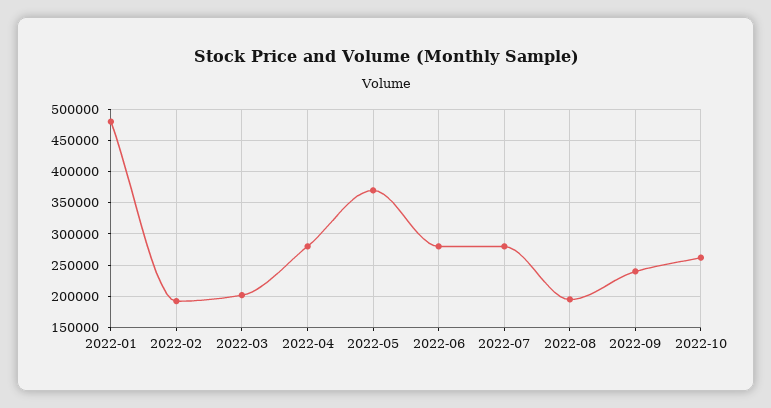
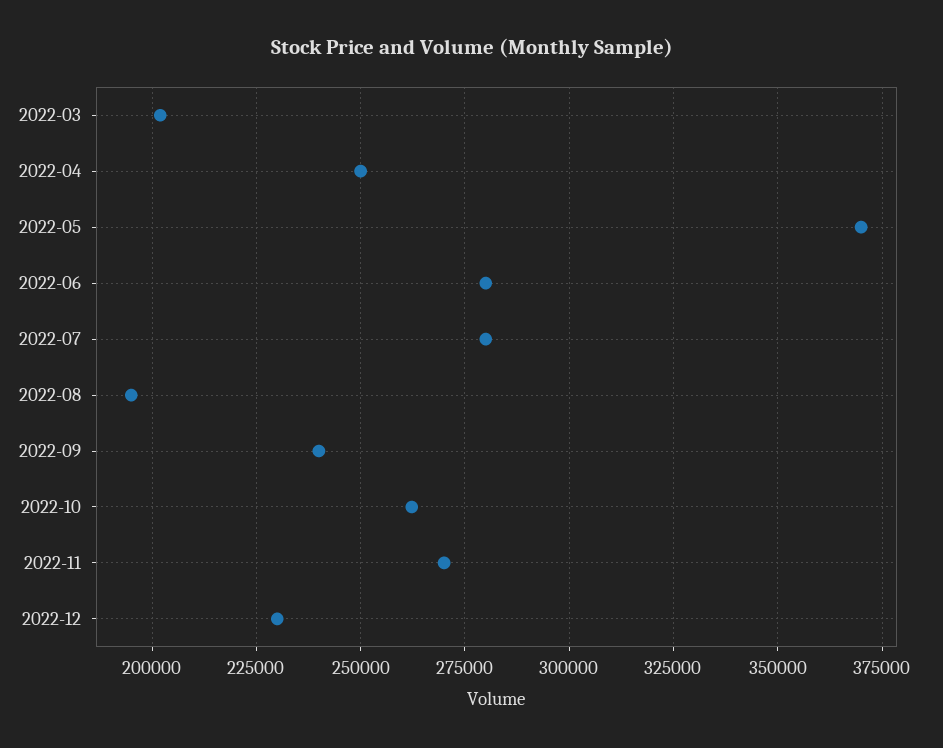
2022-01: 480000 -> none
2022-02: 190000 -> none
2022-04: 280000 -> 250000
2022-11: none -> 270000
2022-12: none -> 230000

